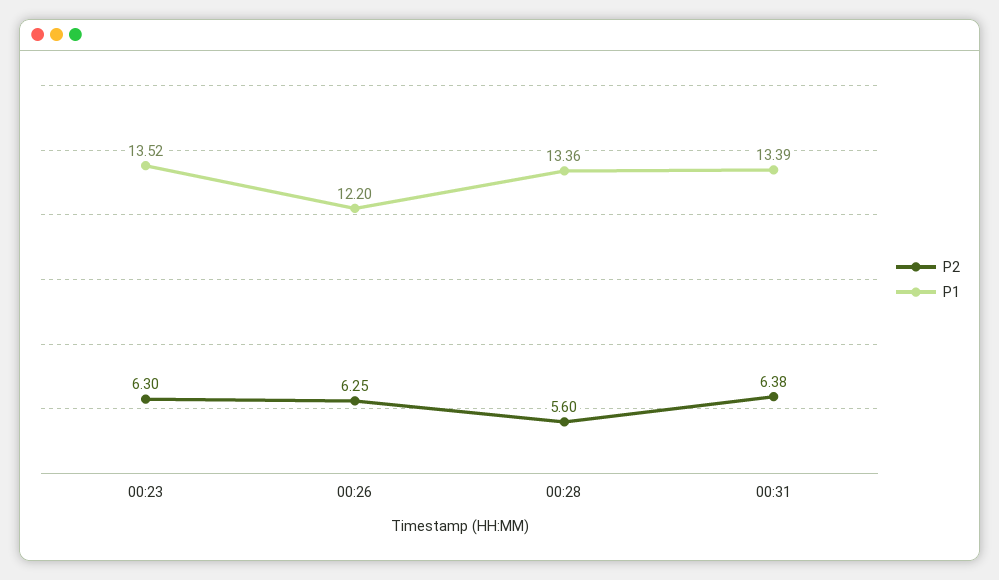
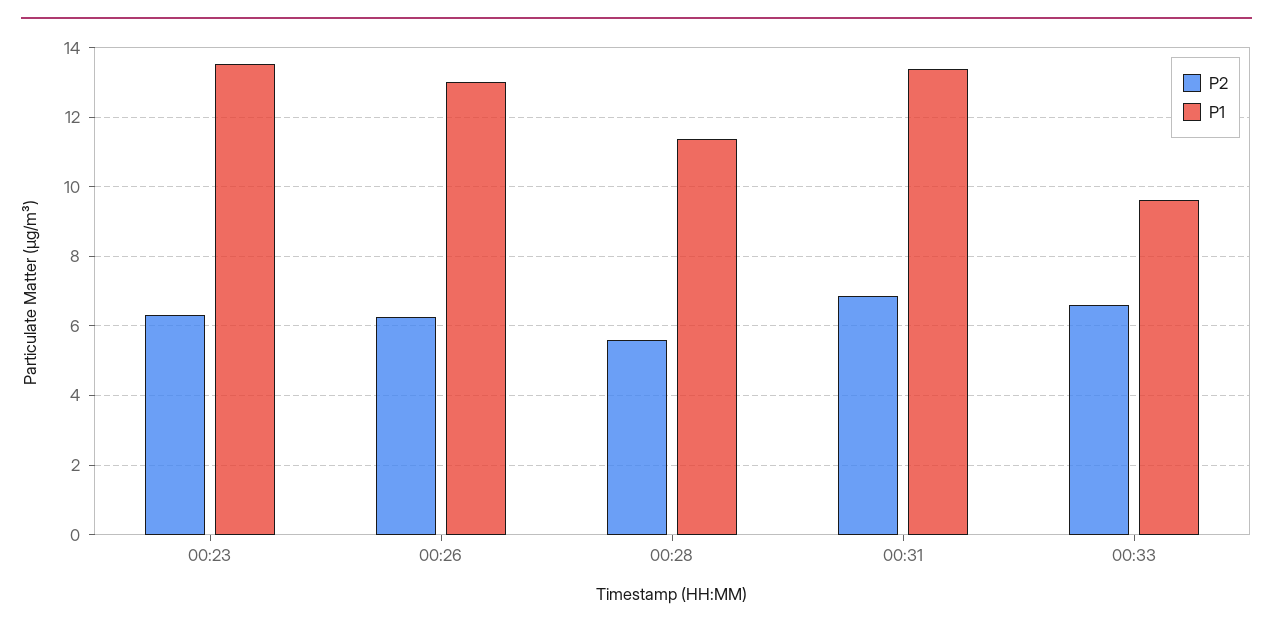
P1, 00:26: 12.2 -> 13
P1, 00:28: 13.36 -> 11.4
P2, 00:31: 6.38 -> 6.8
P2, 00:33: none -> 6.6
P1, 00:33: none -> 9.6

